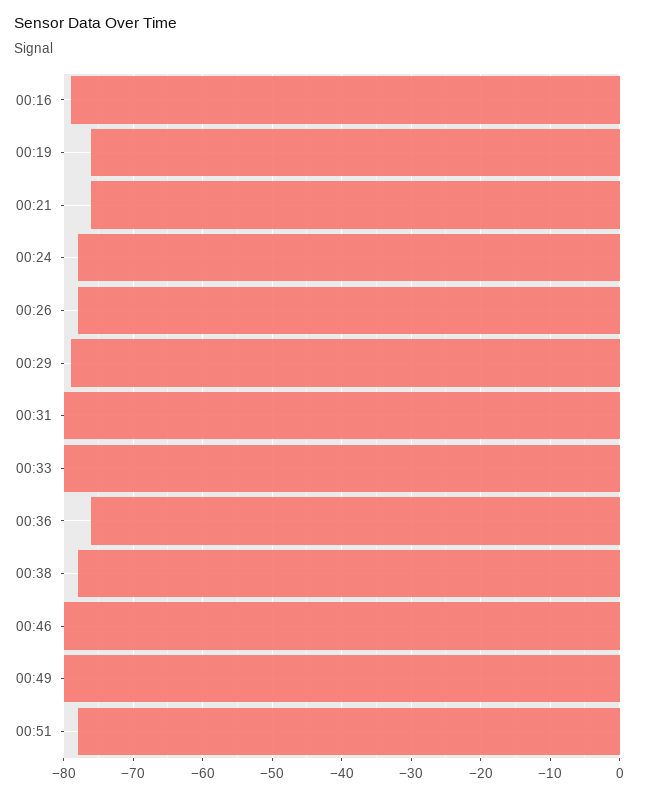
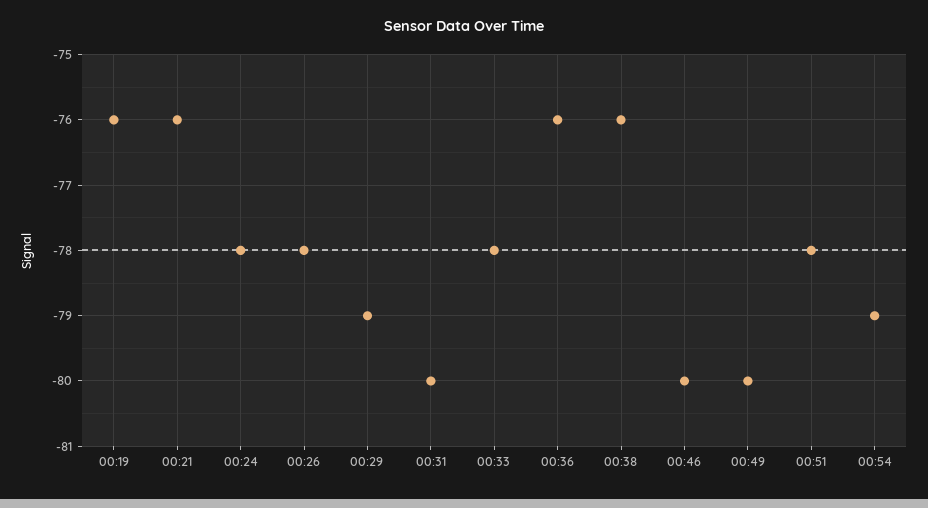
00:16: -79 -> none
00:33: -80 -> -78
00:38: -78 -> -76
00:54: none -> -79

